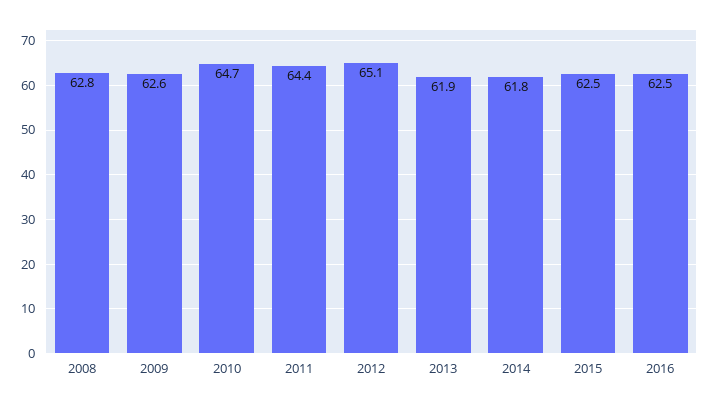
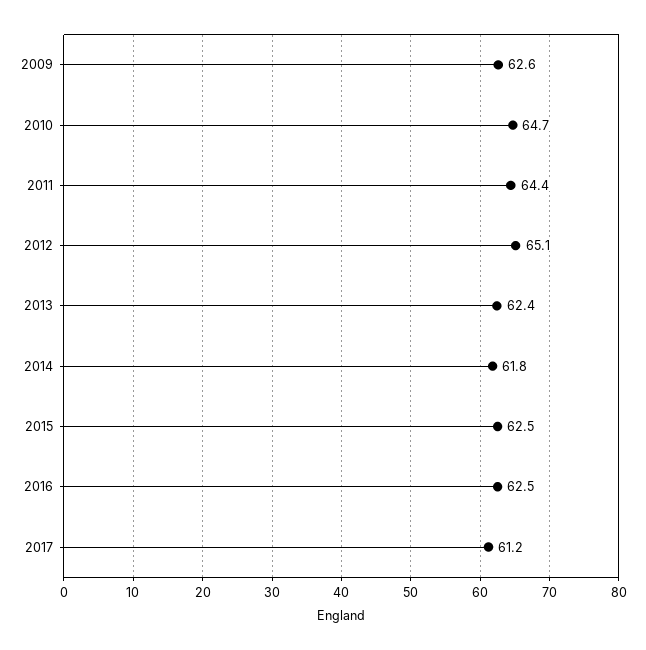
2008: 62.8 -> none
2013: 61.9 -> 62.4
2017: none -> 61.2

